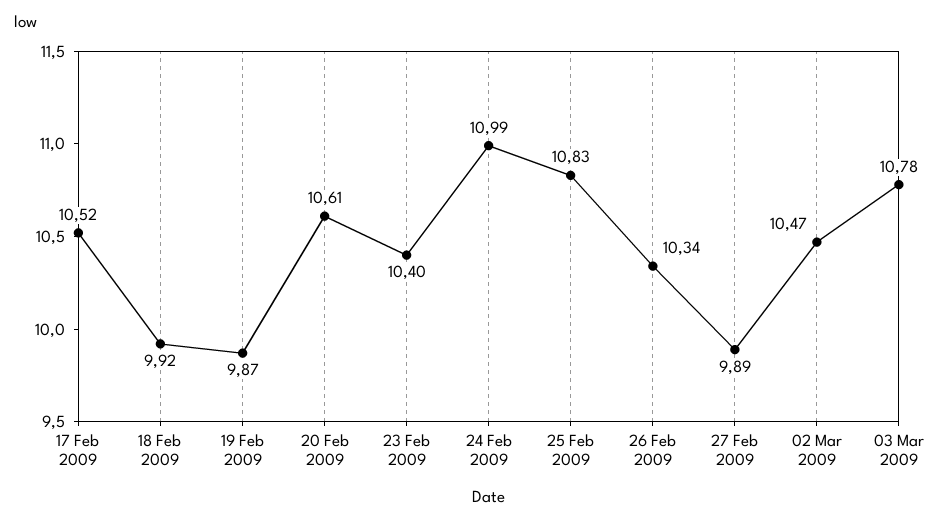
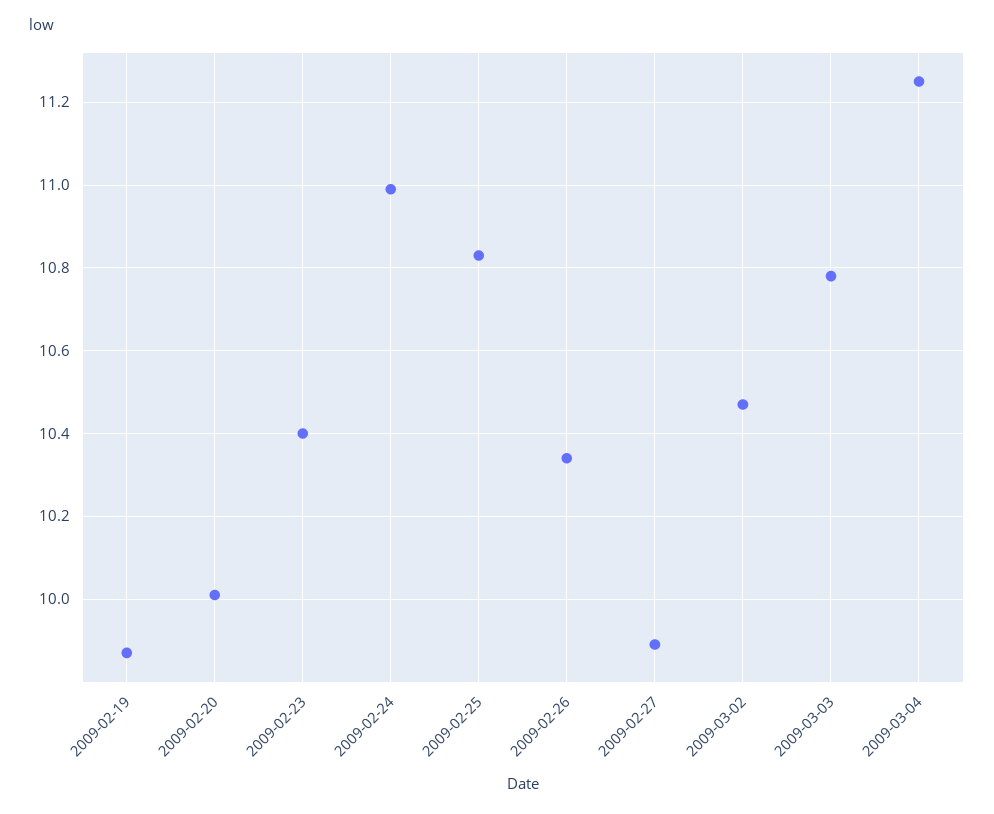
17 Feb 2009: 10.52 -> none
18 Feb 2009: 9.92 -> none
20 Feb 2009: 10.61 -> 10
2009-03-04: none -> 11.25

